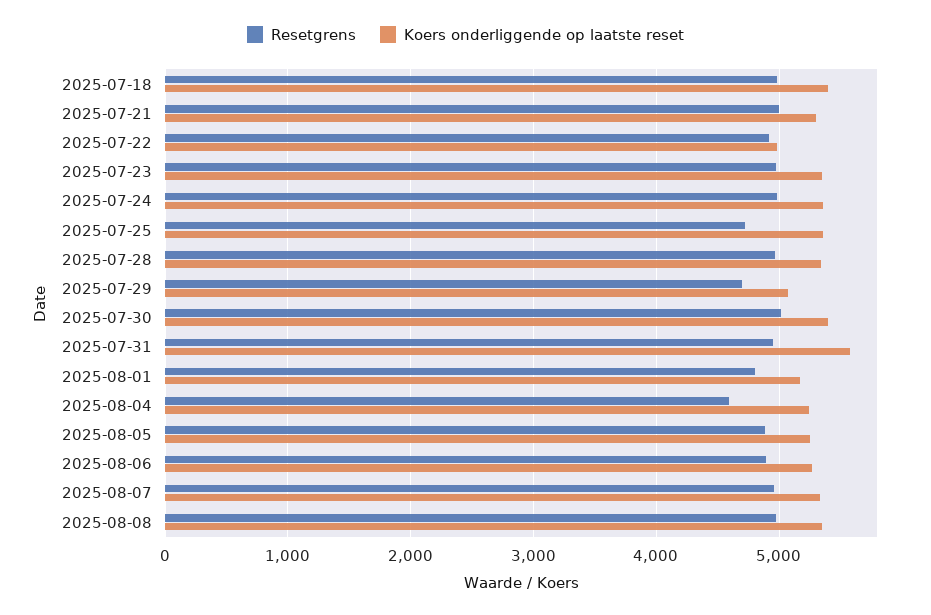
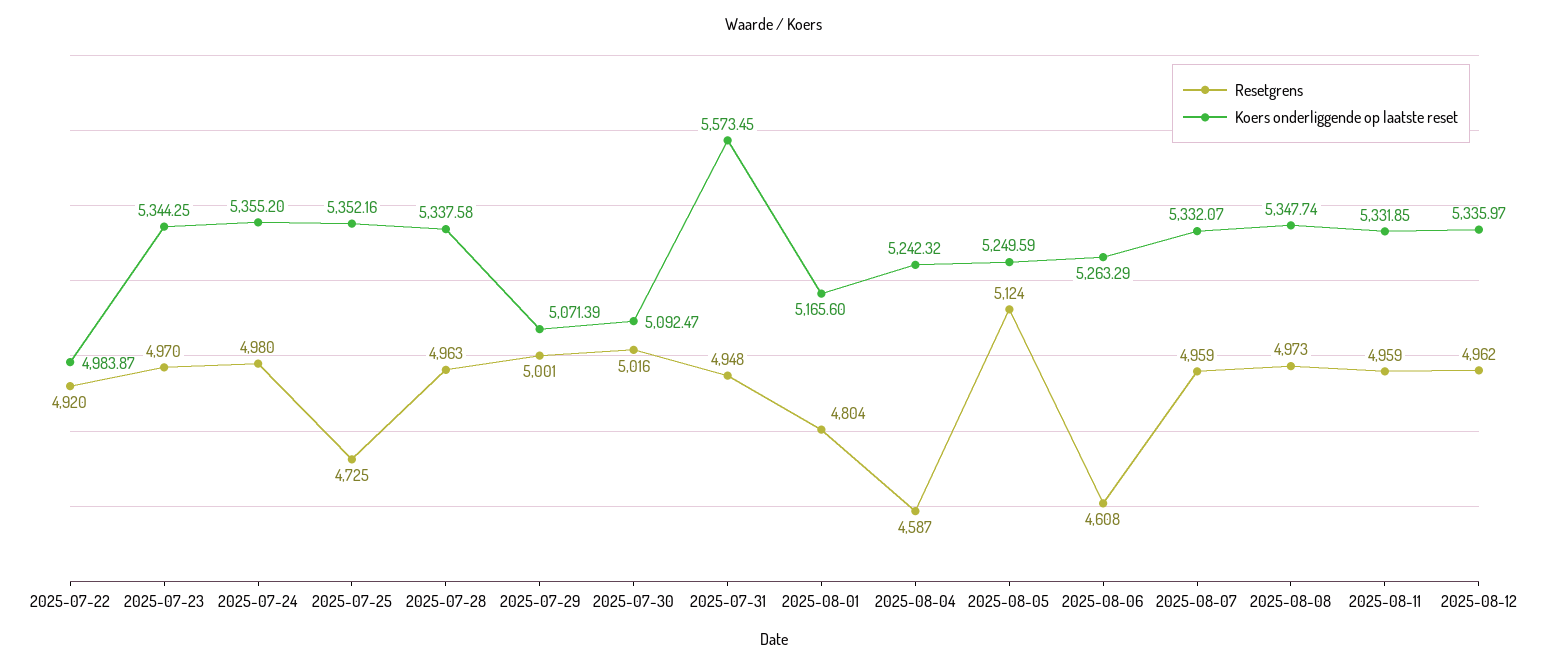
Resetgrens, 2025-07-18: 5000 -> none
Koers onderliggende op laatste reset, 2025-07-18: 5400 -> none
Resetgrens, 2025-07-21: 5000 -> none
Koers onderliggende op laatste reset, 2025-07-21: 5300 -> none
Resetgrens, 2025-07-29: 4700 -> 5001
Koers onderliggende op laatste reset, 2025-07-30: 5400 -> 5092.47
Resetgrens, 2025-08-05: 4900 -> 5124
Resetgrens, 2025-08-06: 4900 -> 4608
Resetgrens, 2025-08-11: none -> 4959
Koers onderliggende op laatste reset, 2025-08-11: none -> 5331.85
Resetgrens, 2025-08-12: none -> 4962
Koers onderliggende op laatste reset, 2025-08-12: none -> 5335.97

